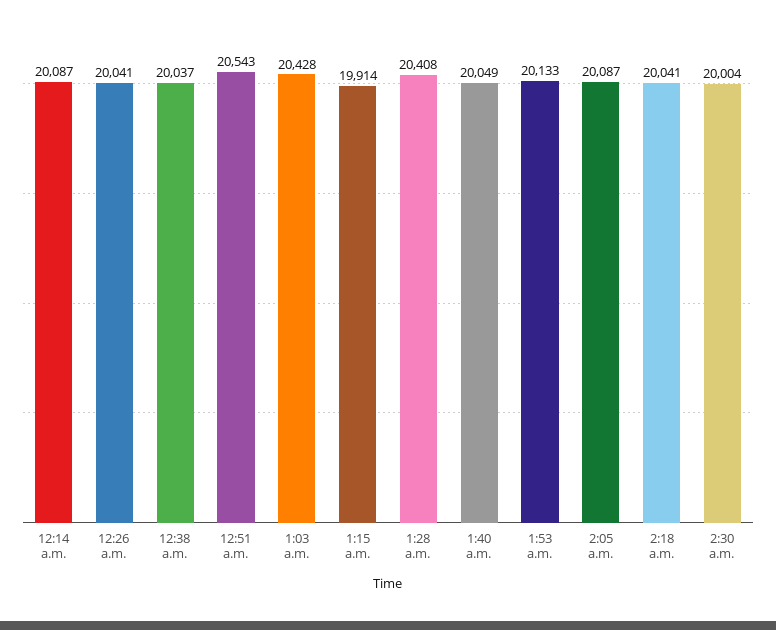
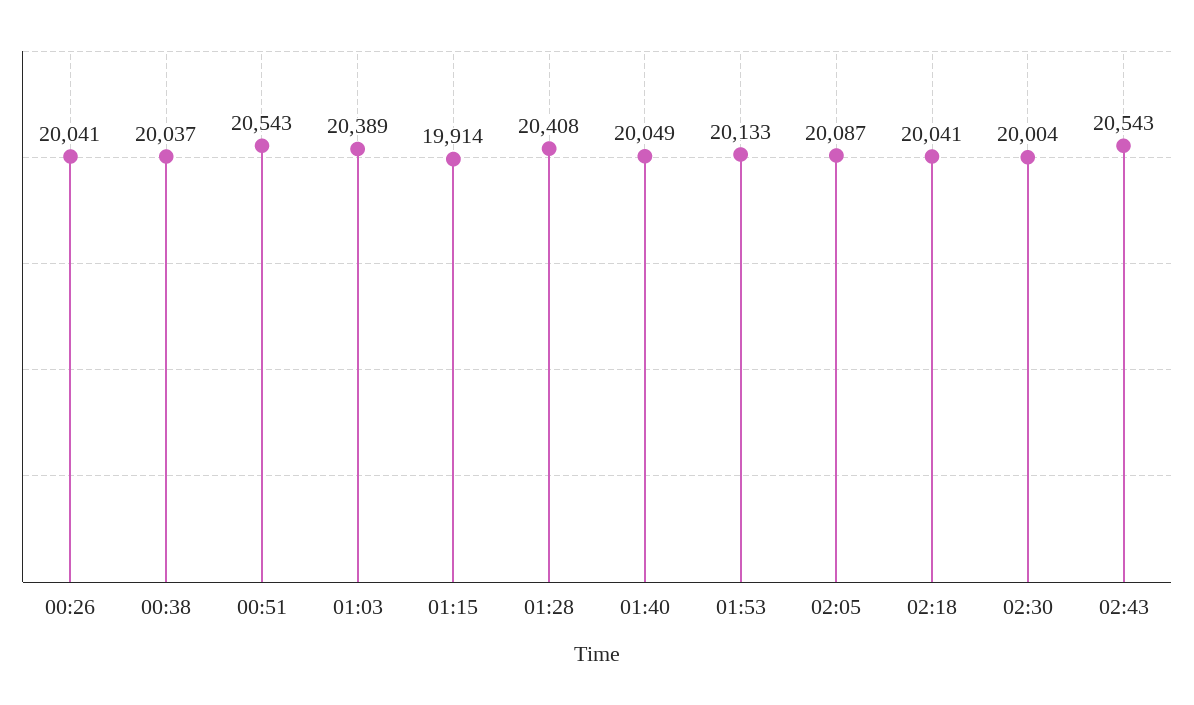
12:14 a.m.: 20087 -> none
1:03 a.m.: 20428 -> 20389
02:43: none -> 20543

